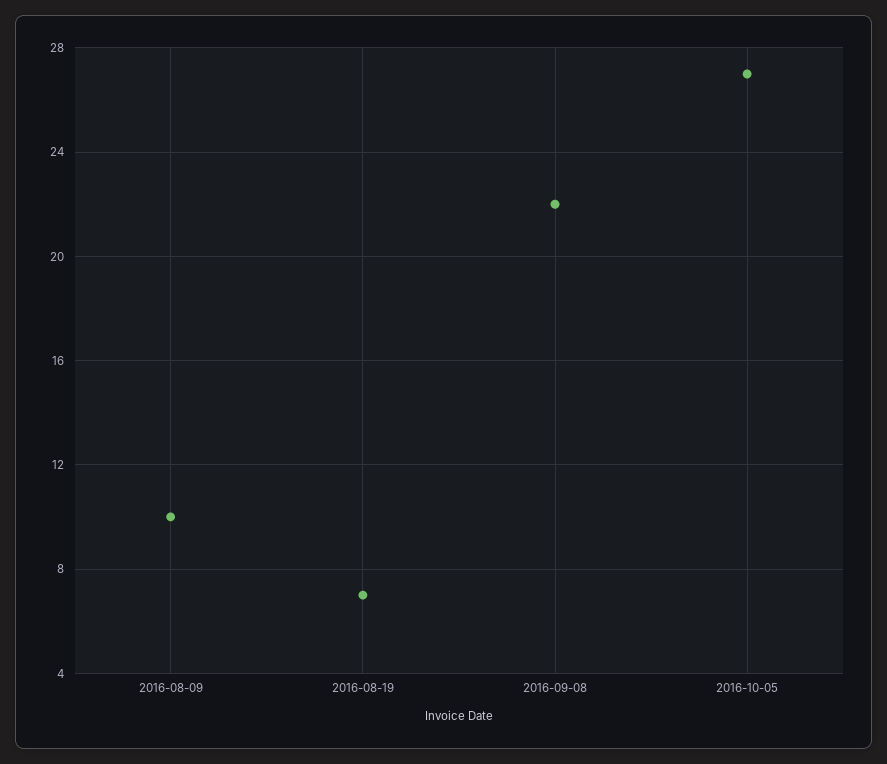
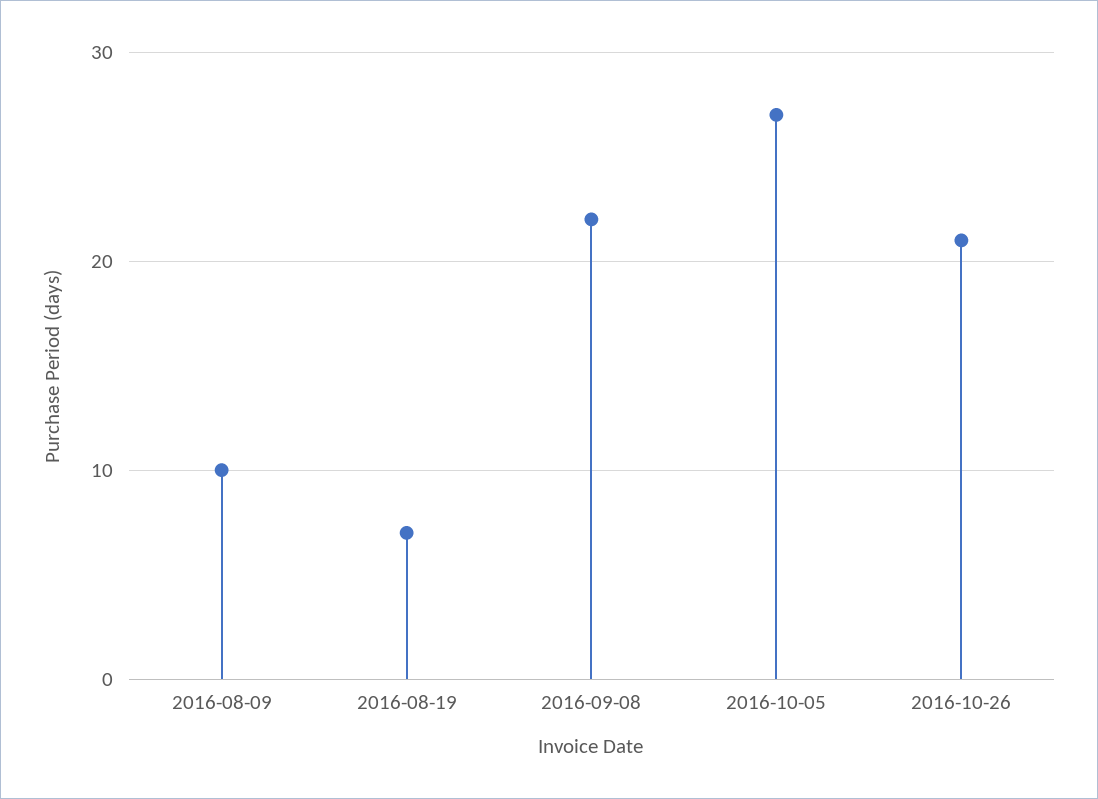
2016-10-26: none -> 21

